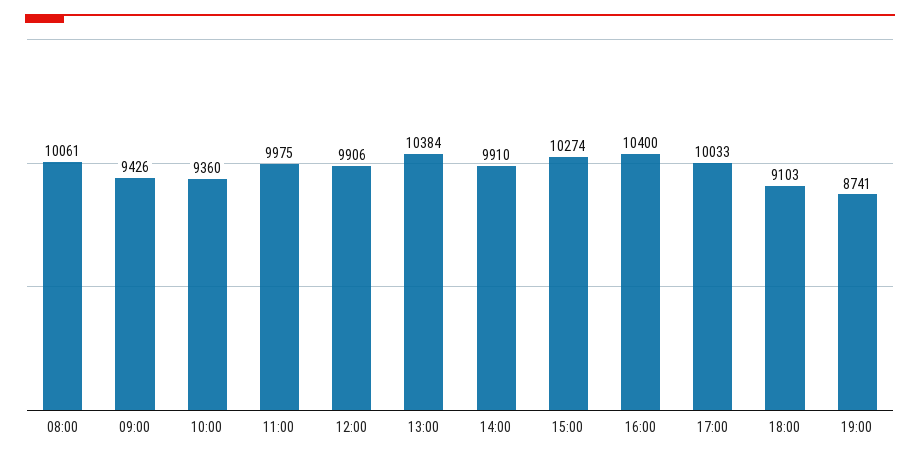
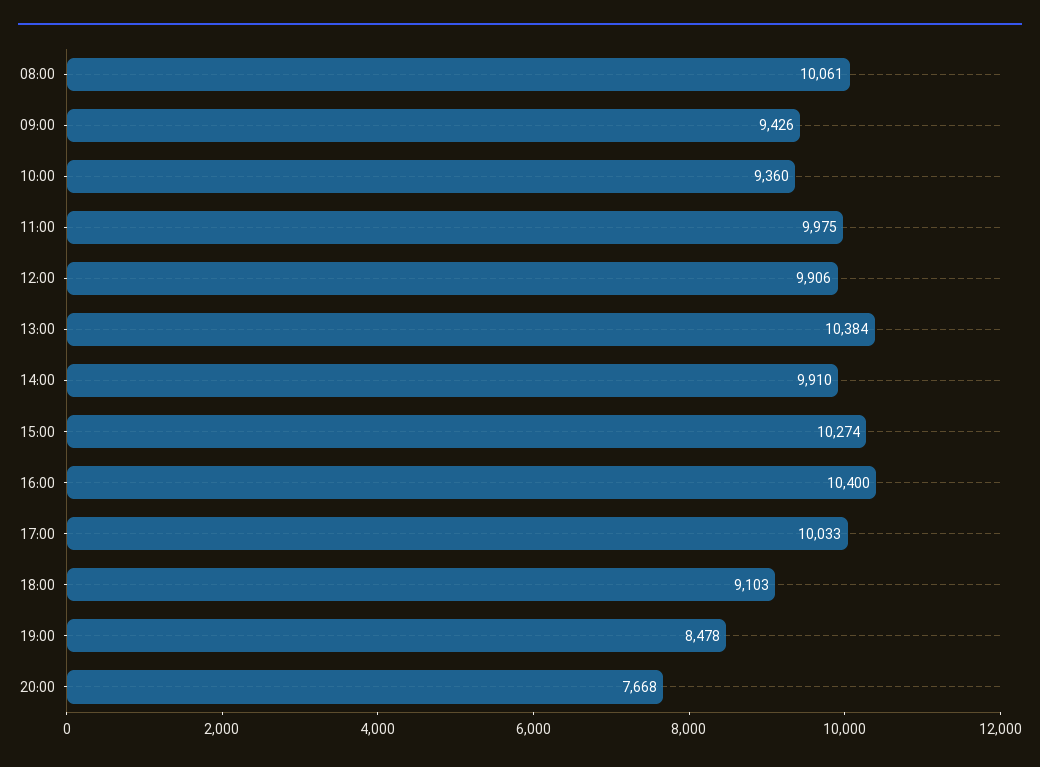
19:00: 8741 -> 8478
20:00: none -> 7668

